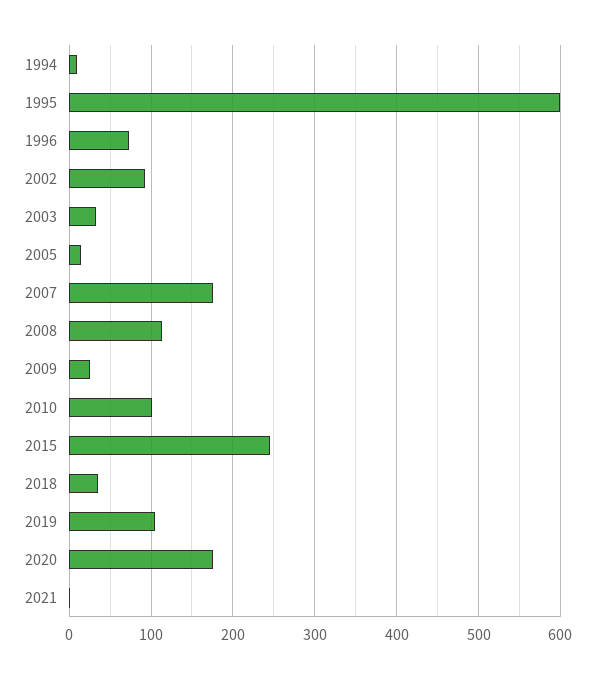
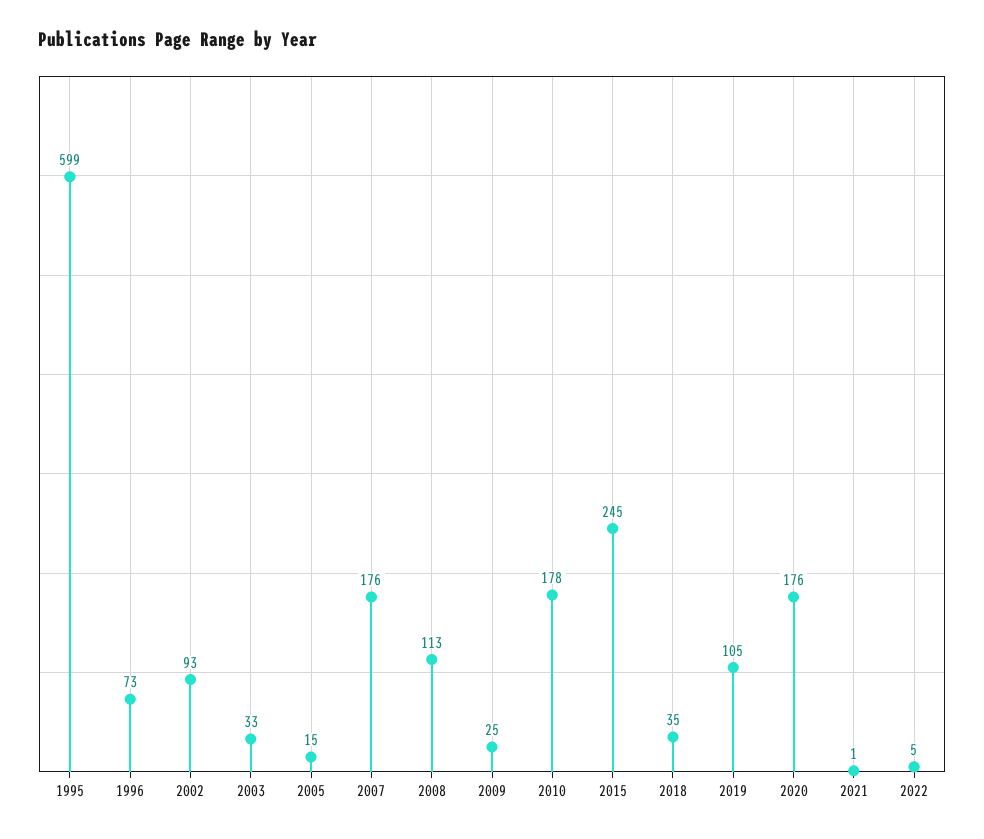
1994: 10 -> none
2010: 100 -> 178
2022: none -> 5

